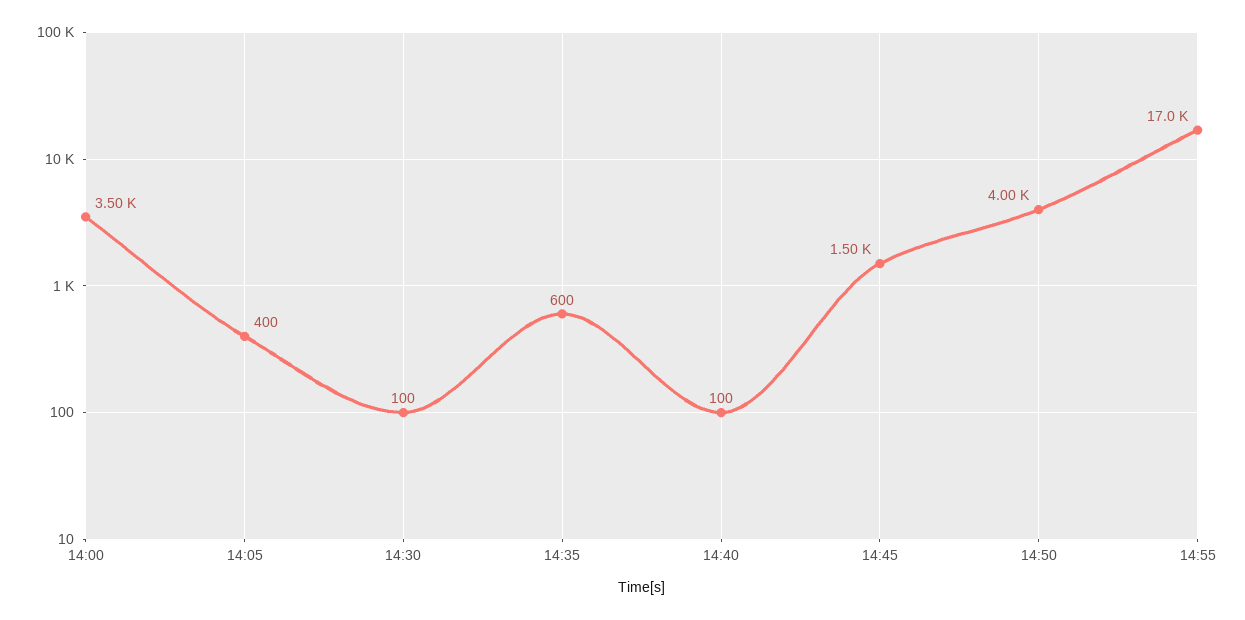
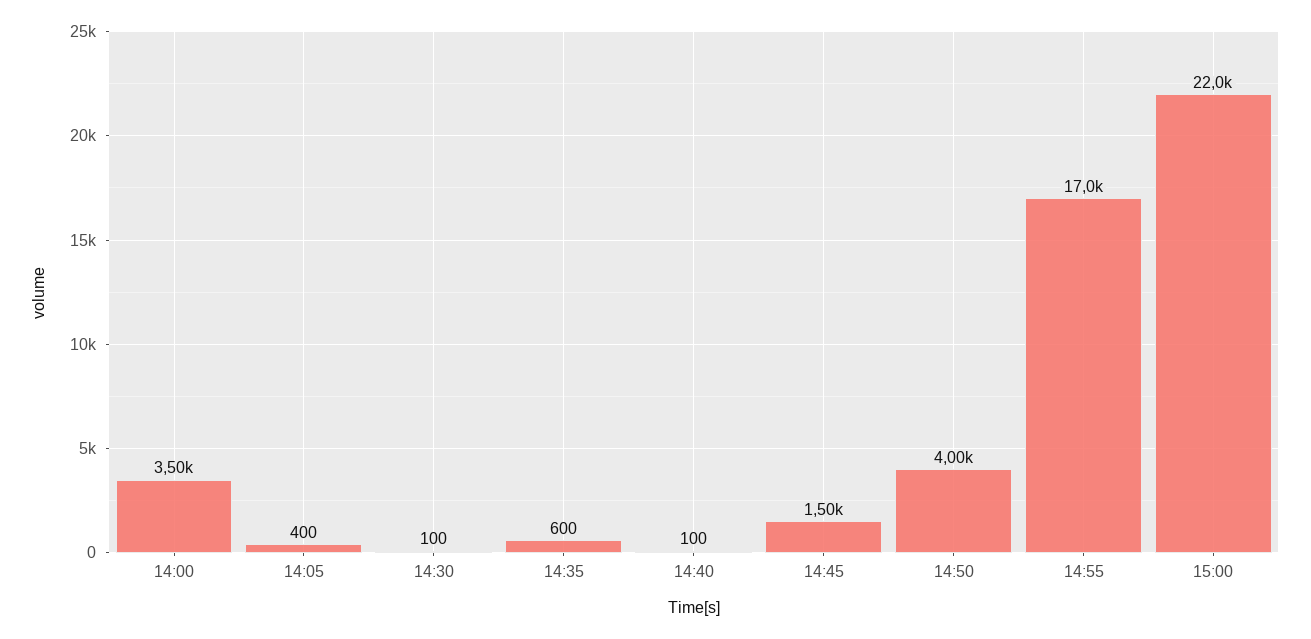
15:00: none -> 22000

